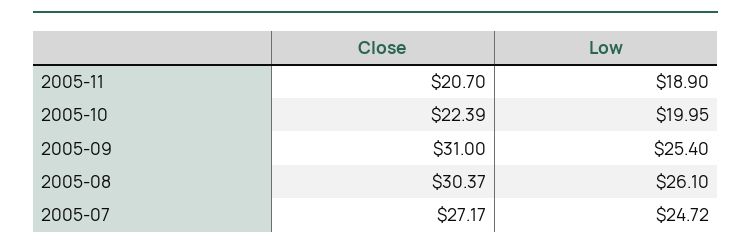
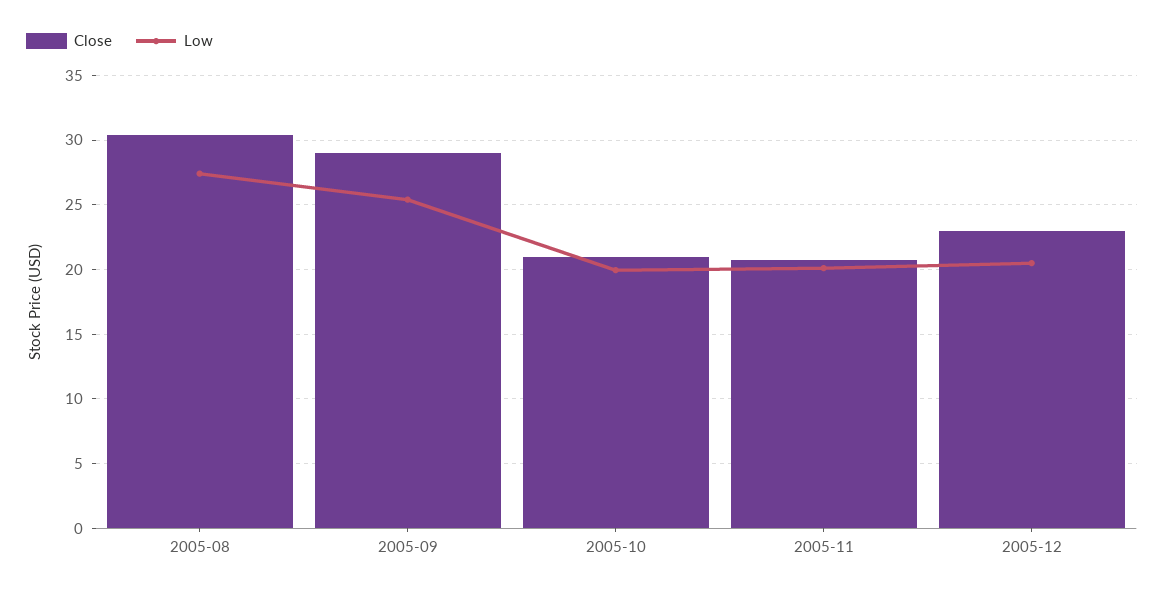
Low, 2005-11: 18.9 -> 20
Close, 2005-10: 22.39 -> 21
Close, 2005-09: 31 -> 29
Low, 2005-08: 26.1 -> 27.5
Close, 2005-07: 27.17 -> none
Low, 2005-07: 24.72 -> none
Close, 2005-12: none -> 23
Low, 2005-12: none -> 20.5

